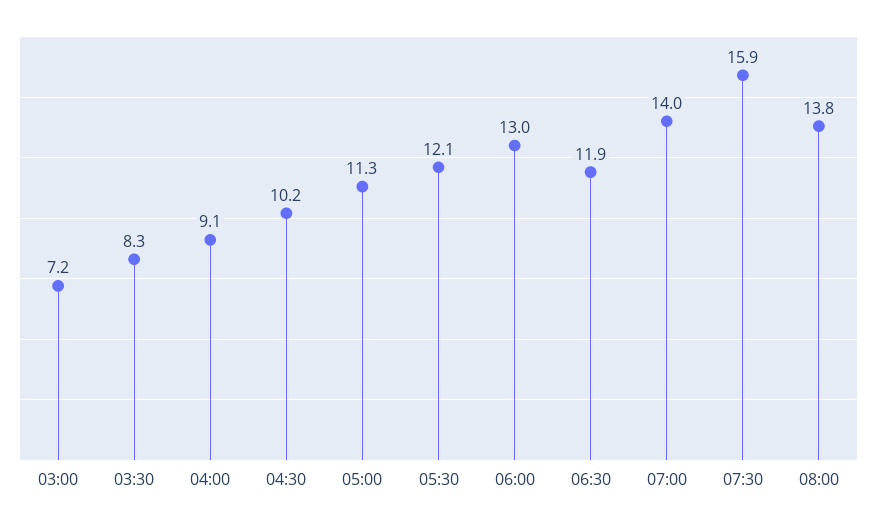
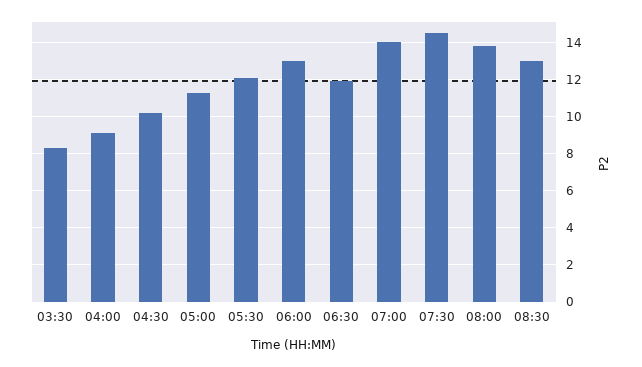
03:00: 7.2 -> none
07:30: 15.9 -> 14.5
08:30: none -> 13

